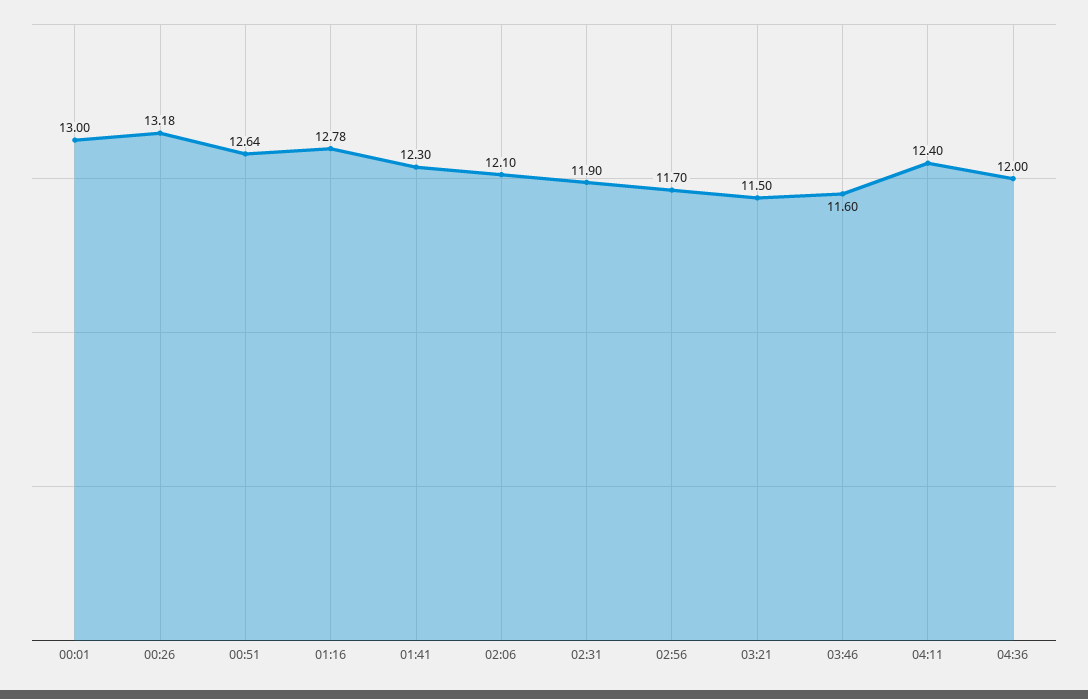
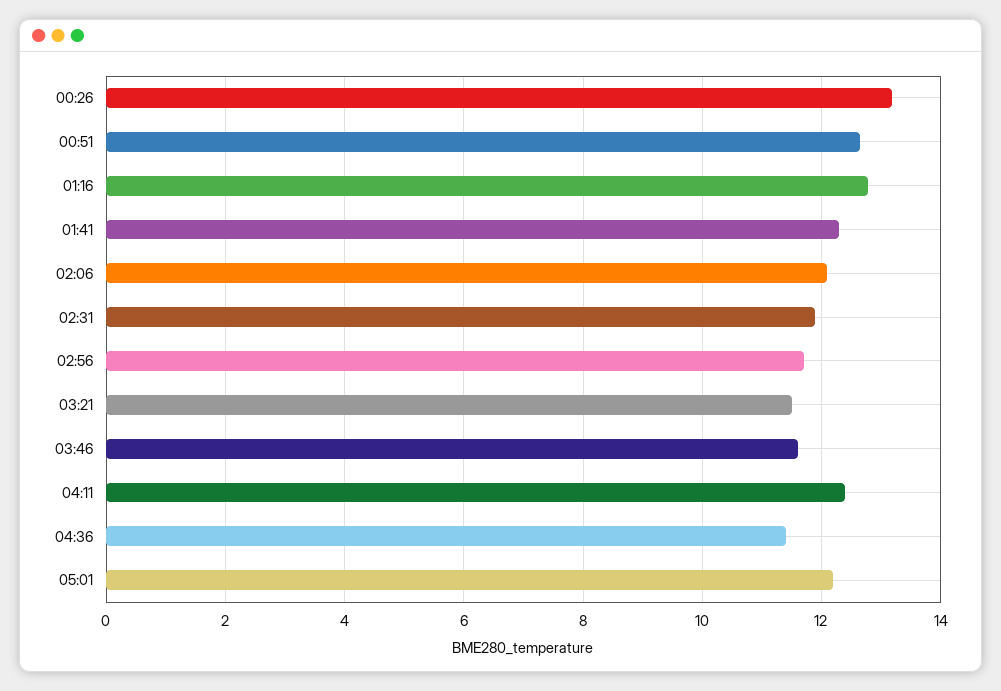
00:01: 13 -> none
04:36: 12 -> 11.4
05:01: none -> 12.2

